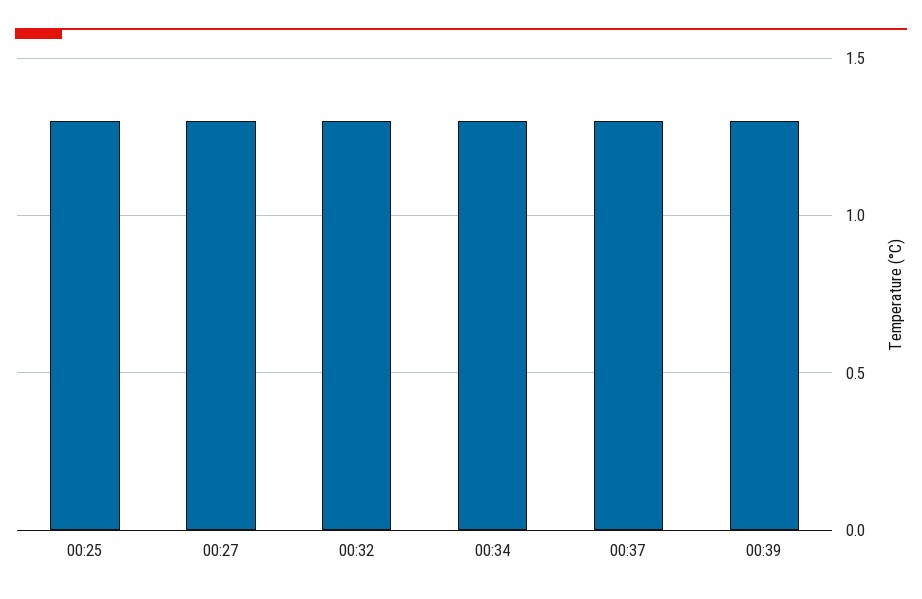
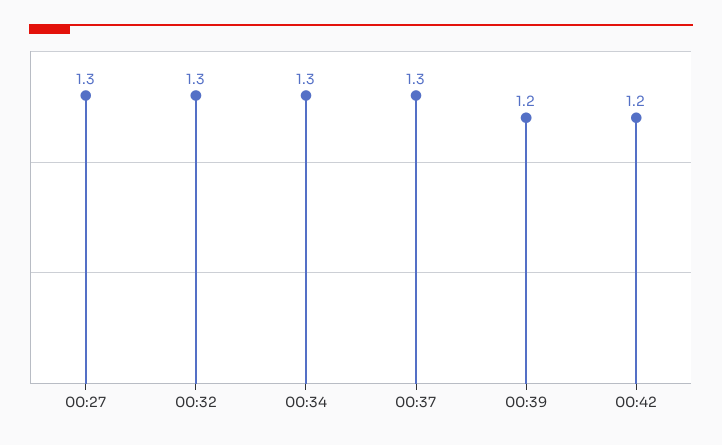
00:25: 1.3 -> none
00:39: 1.3 -> 1.2
00:42: none -> 1.2

